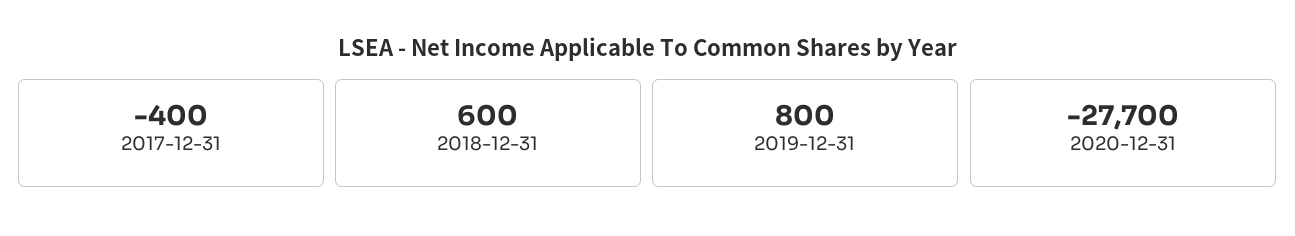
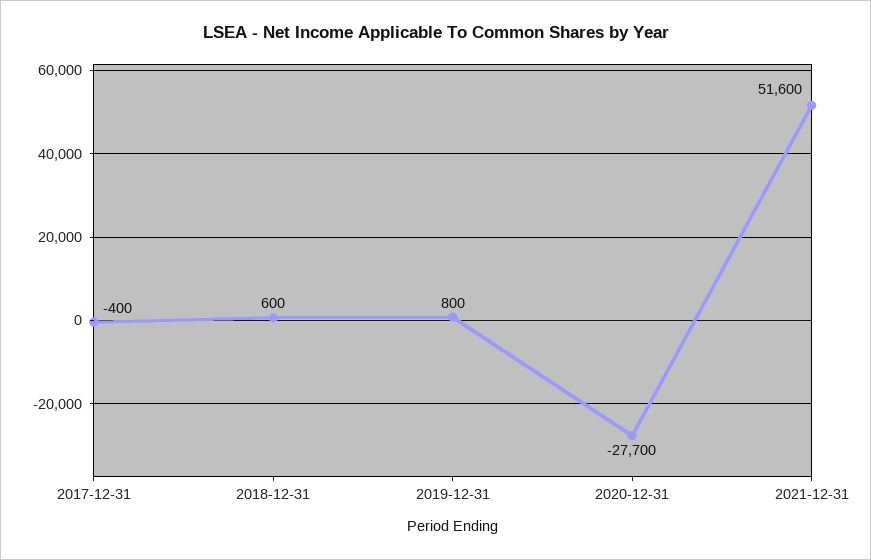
2021-12-31: none -> 51600

